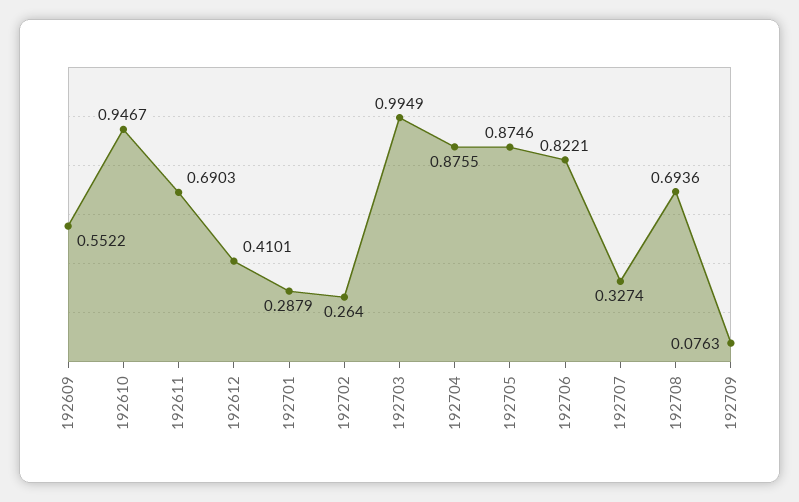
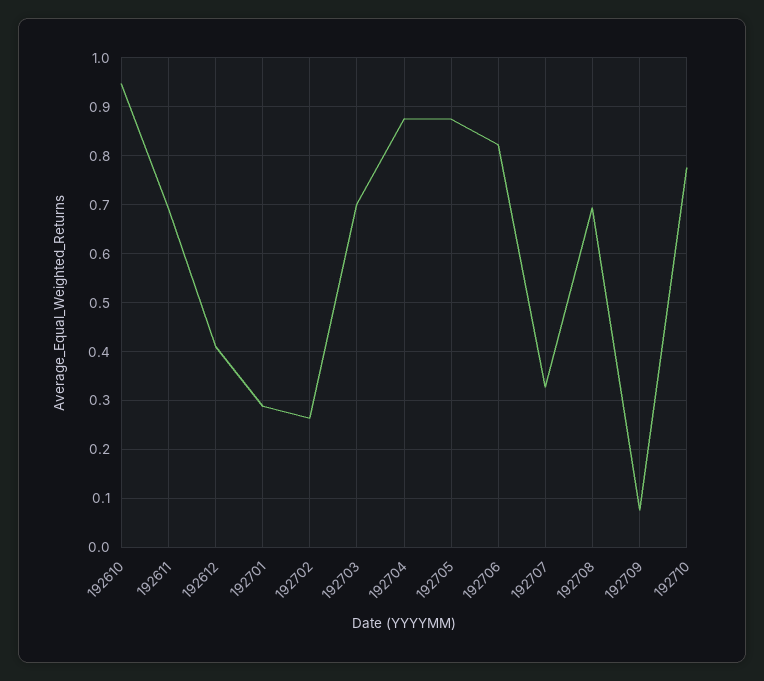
192609: 0.5522 -> none
192703: 0.9949 -> 0.7
192710: none -> 0.78

